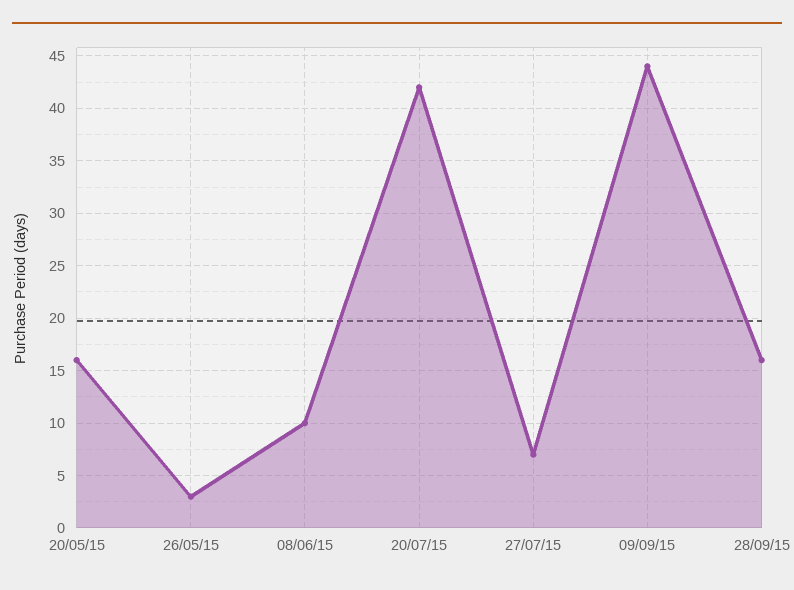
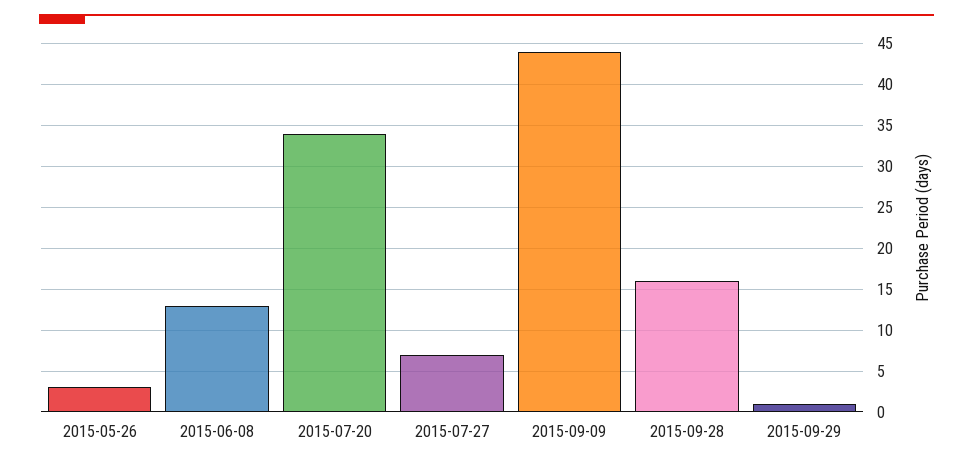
20/05/15: 16 -> none
08/06/15: 10 -> 13
20/07/15: 42 -> 34
2015-09-29: none -> 1

